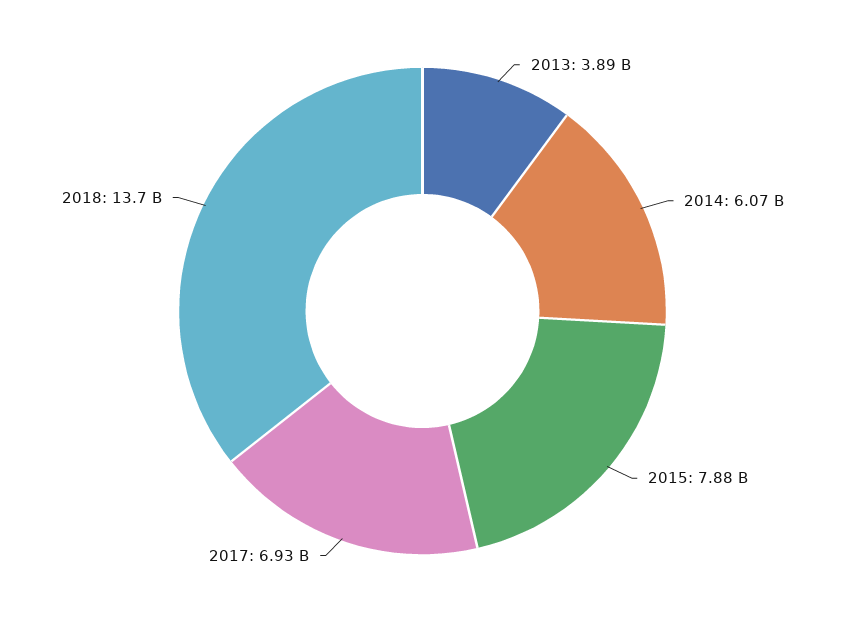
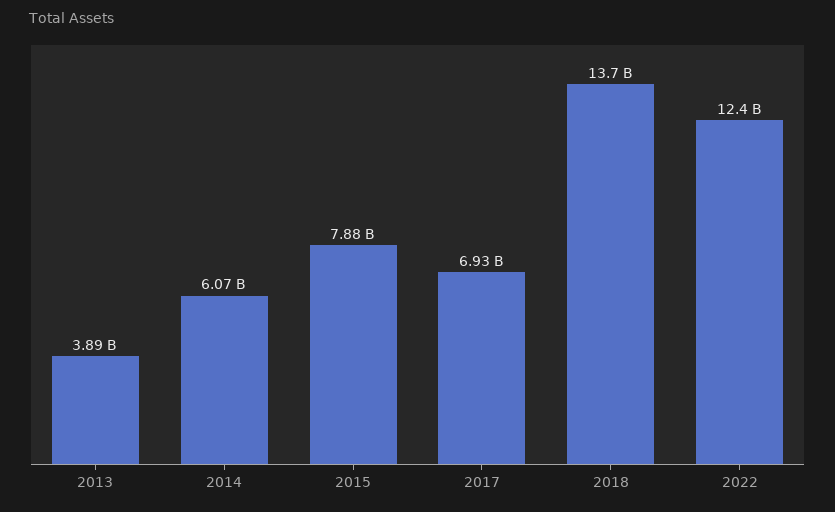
2022: none -> 12400000000

